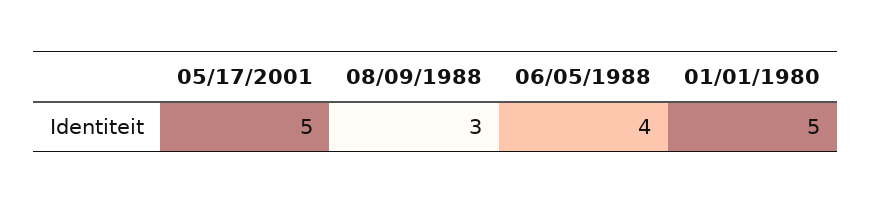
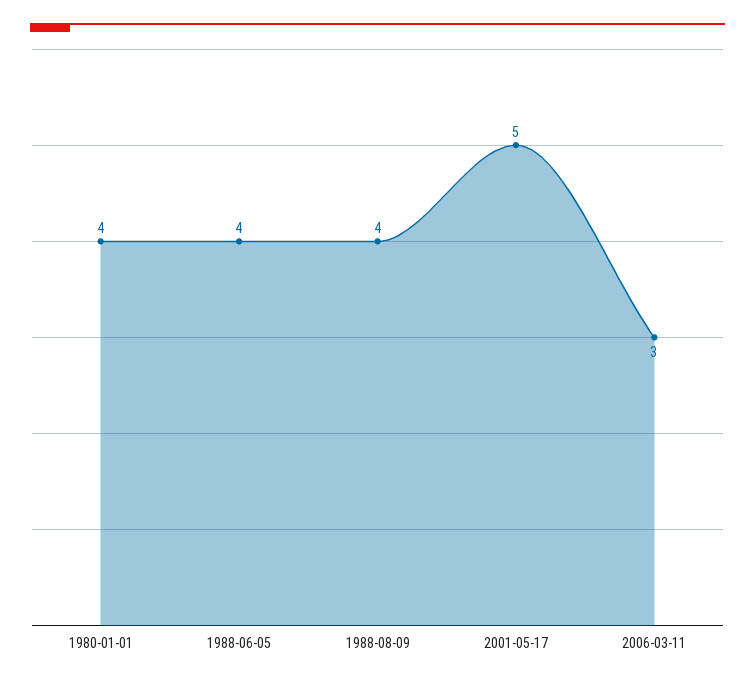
08/09/1988: 3 -> 4
01/01/1980: 5 -> 4
2006-03-11: none -> 3

